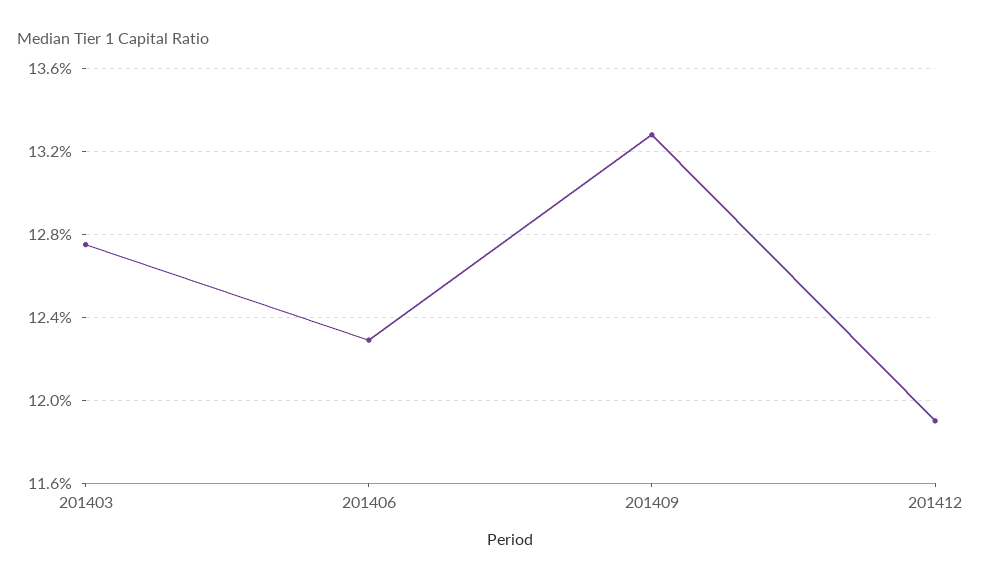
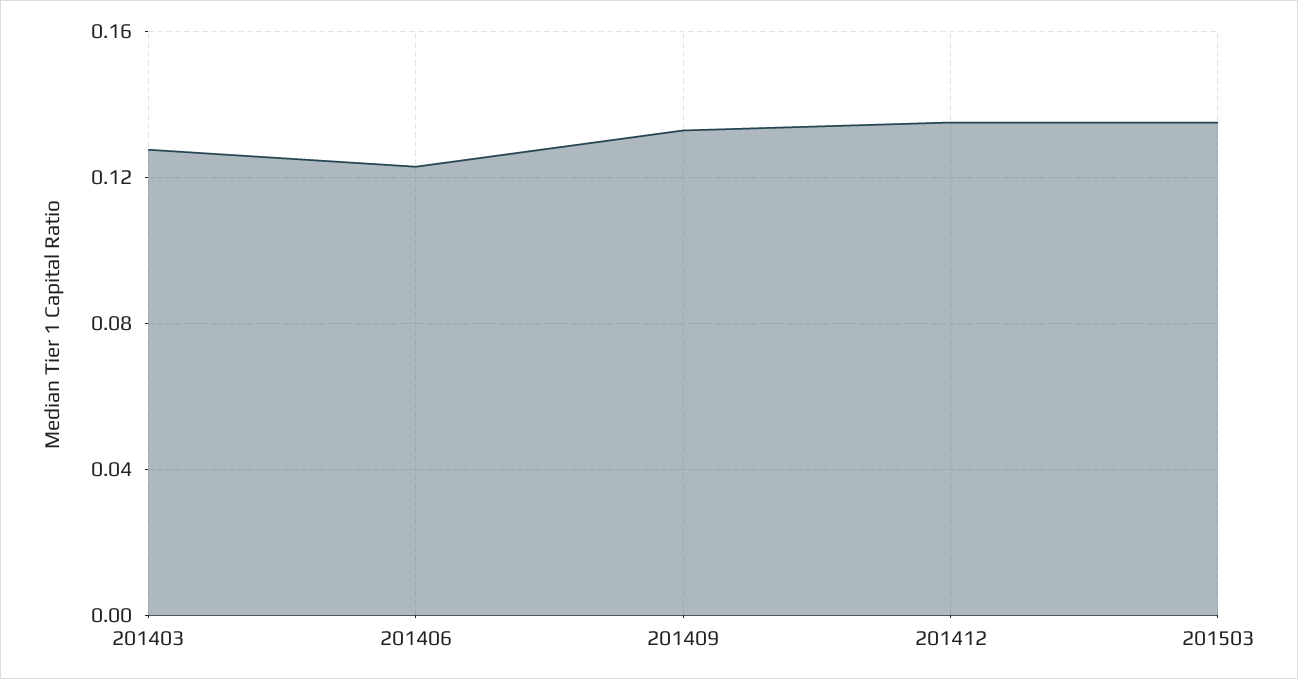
201412: 0.119 -> 0.135
201503: none -> 0.135

